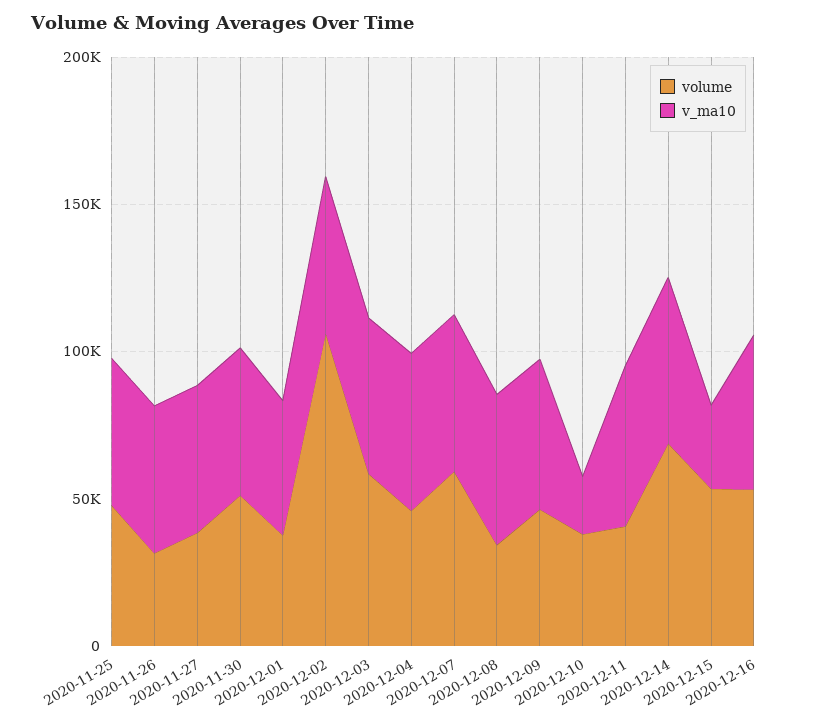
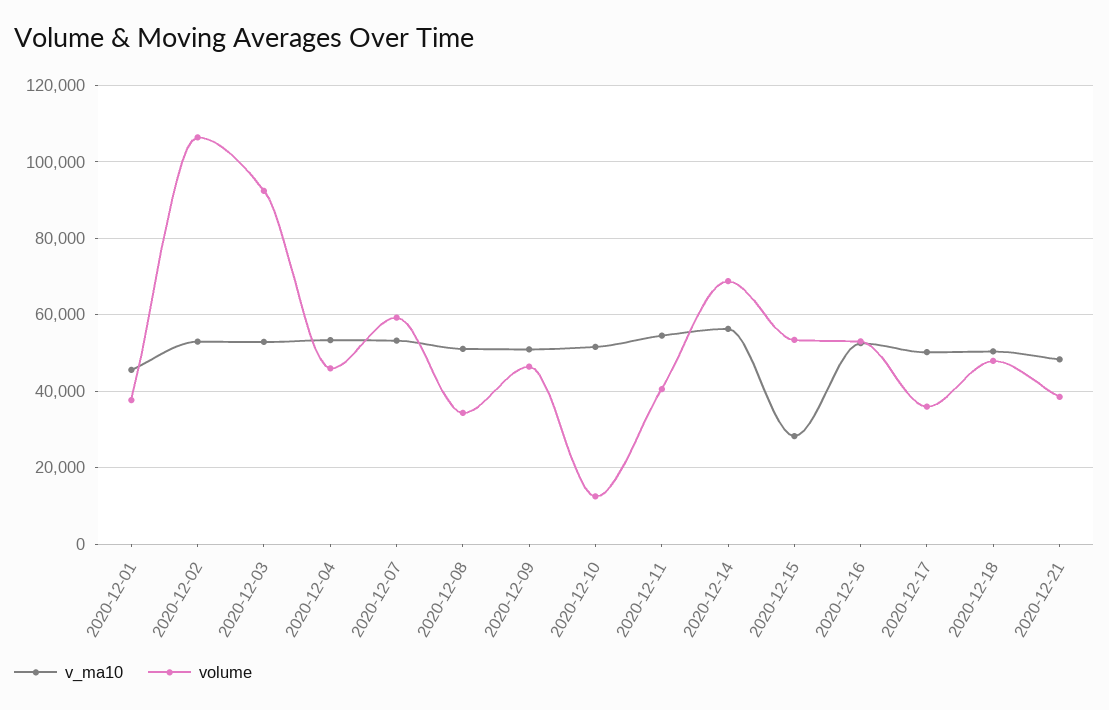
volume, 2020-11-25: 50000 -> none
v_ma10, 2020-11-25: 50000 -> none
volume, 2020-11-26: 30000 -> none
v_ma10, 2020-11-26: 50000 -> none
volume, 2020-11-27: 40000 -> none
v_ma10, 2020-11-27: 50000 -> none
volume, 2020-11-30: 50000 -> none
v_ma10, 2020-11-30: 50000 -> none
volume, 2020-12-03: 60000 -> 92000
volume, 2020-12-10: 40000 -> 12000
v_ma10, 2020-12-10: 20000 -> 52000
v_ma10, 2020-12-17: none -> 50000
volume, 2020-12-17: none -> 36000
v_ma10, 2020-12-18: none -> 50000
volume, 2020-12-18: none -> 48000
v_ma10, 2020-12-21: none -> 48000
volume, 2020-12-21: none -> 38000

